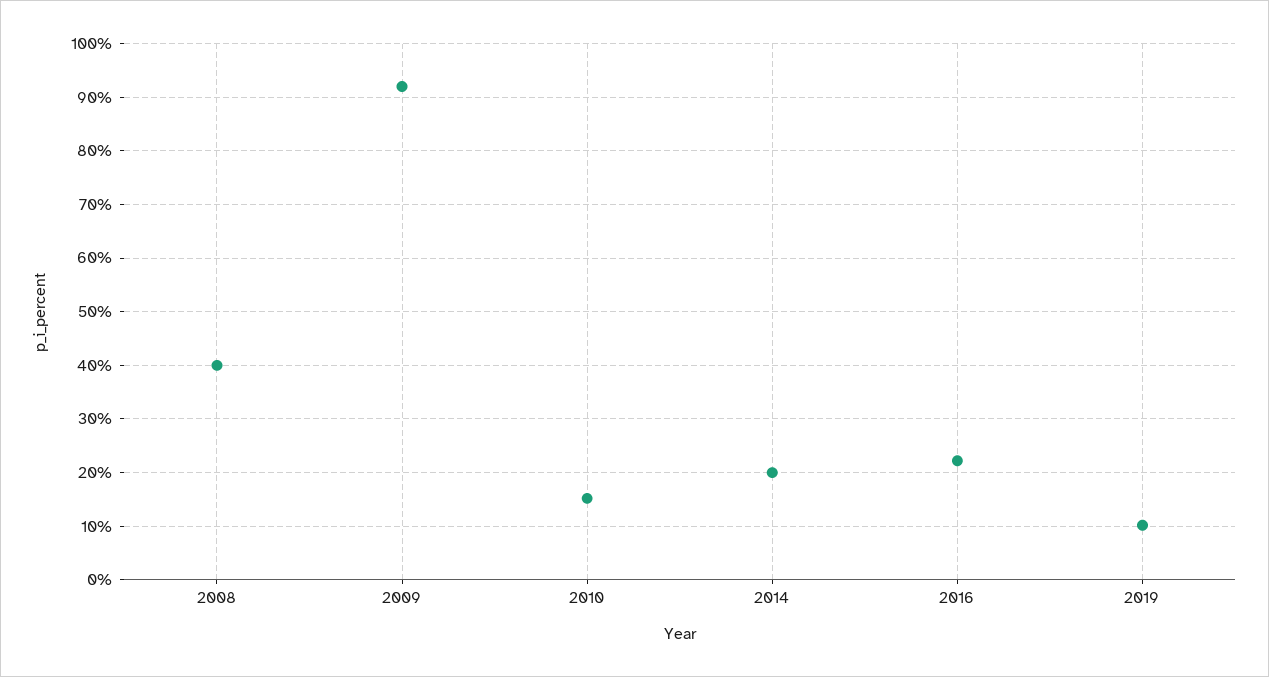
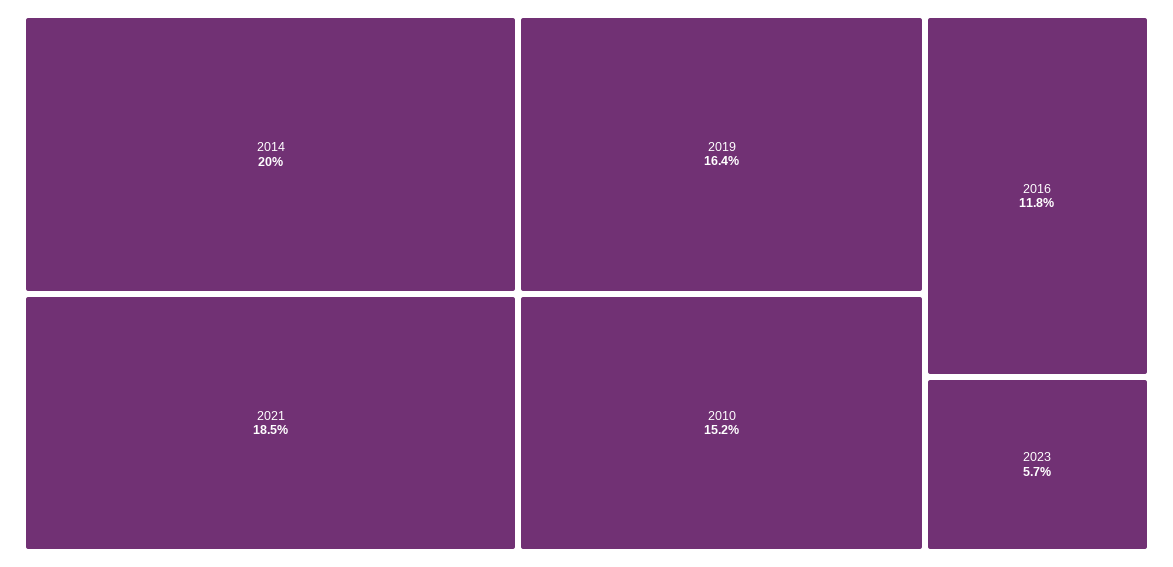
2008: 40 -> none
2009: 92 -> none
2016: 22 -> 11.8
2019: 10 -> 16.4
2021: none -> 18.5
2023: none -> 5.7

